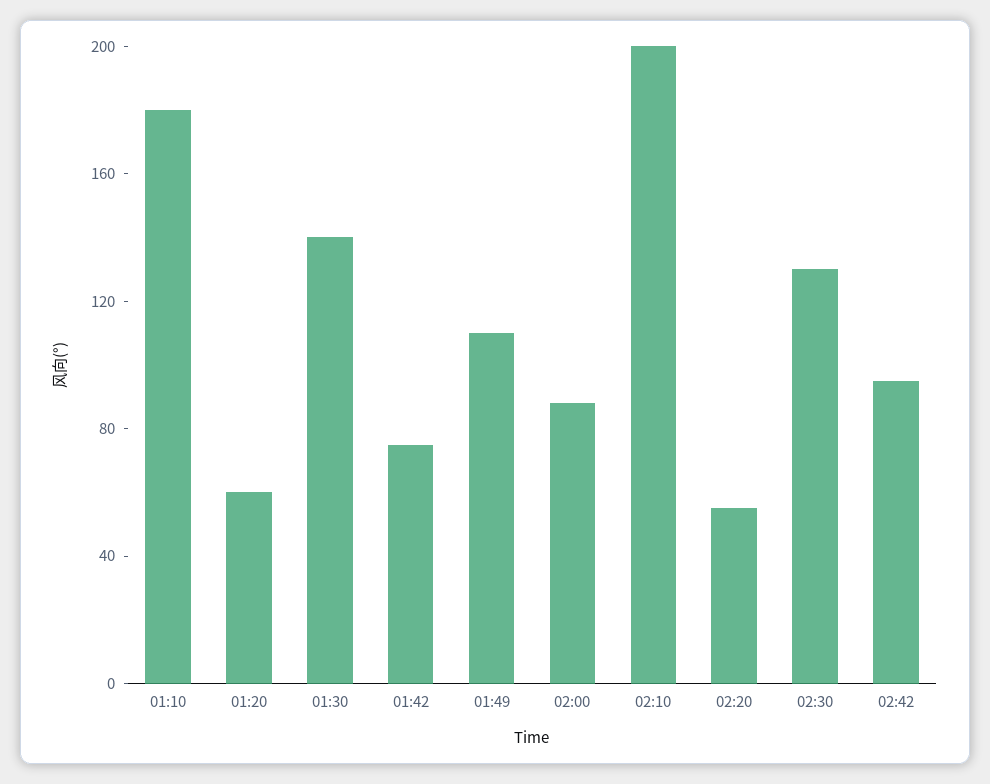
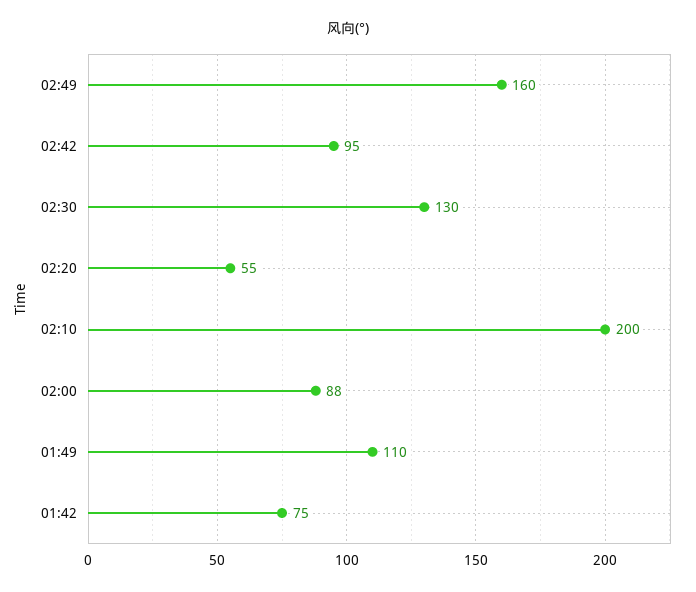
01:10: 180 -> none
01:20: 60 -> none
01:30: 140 -> none
02:49: none -> 160

